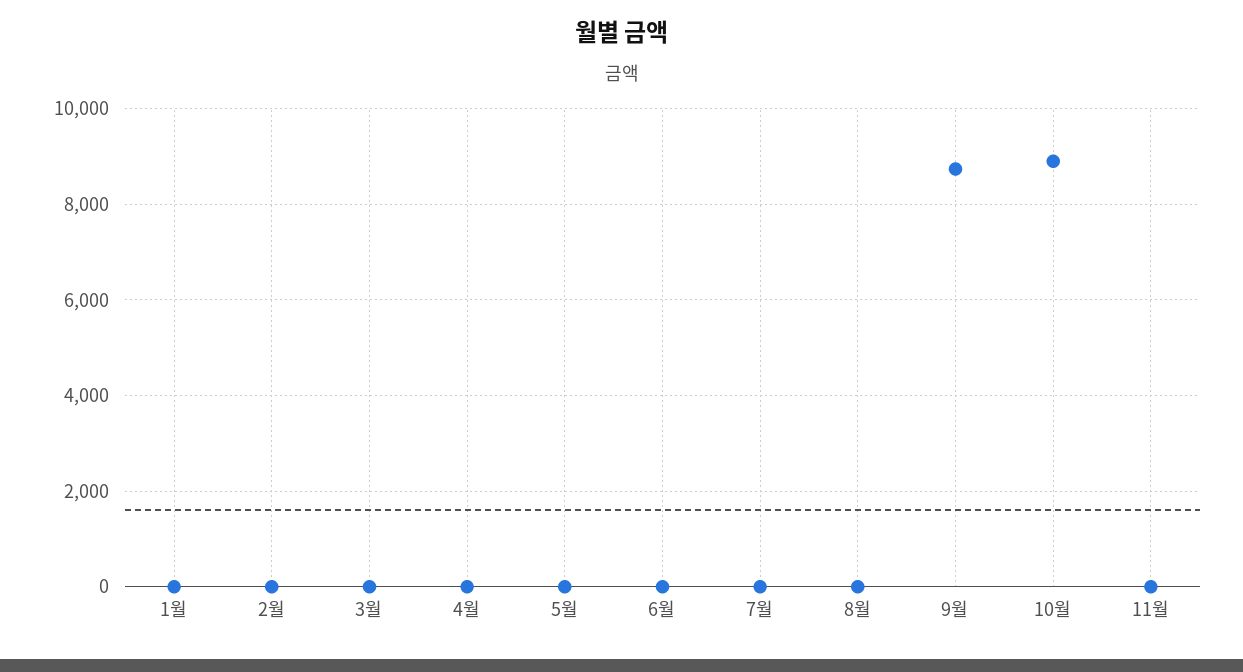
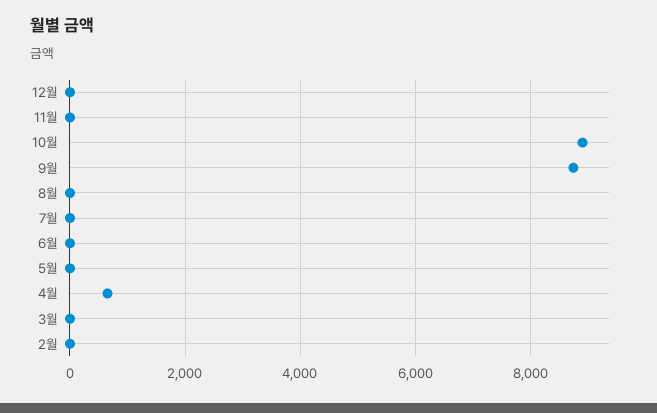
1월: 0 -> none
4월: 0 -> 600
12월: none -> 0

